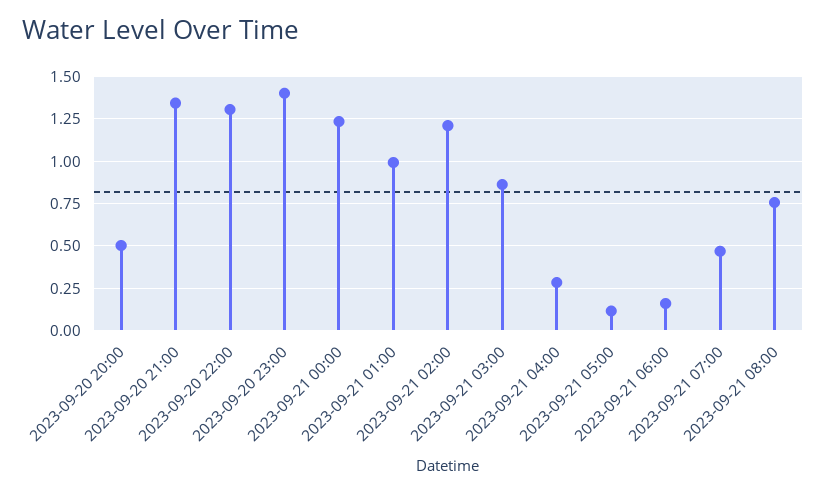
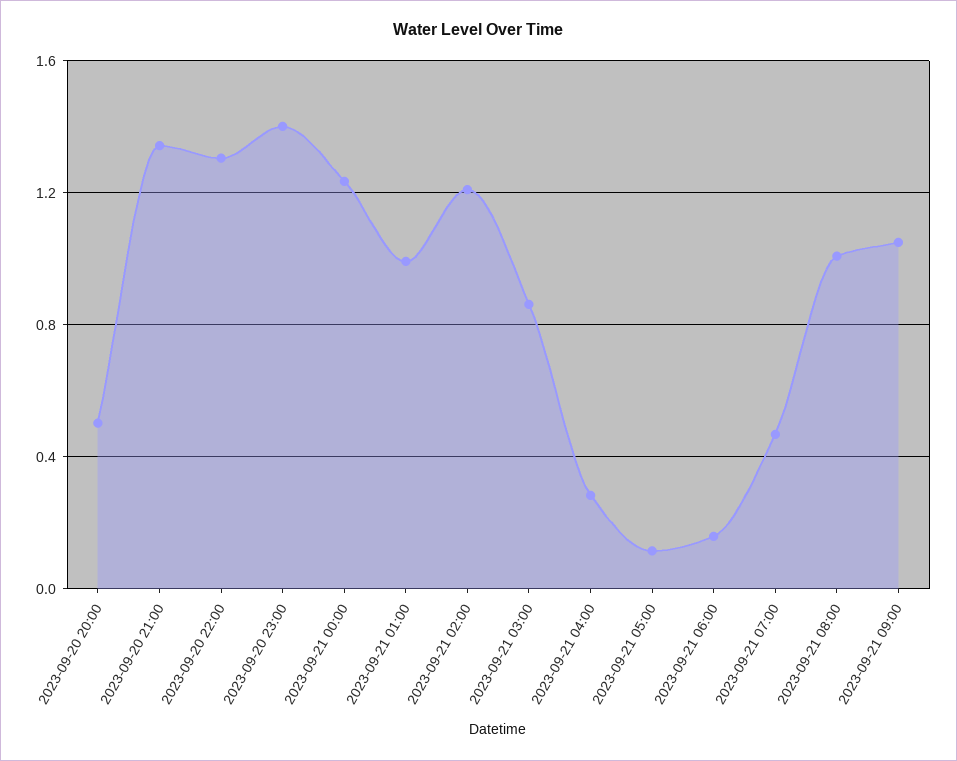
2023-09-21 08:00: 0.75 -> 1
2023-09-21 09:00: none -> 1.05

